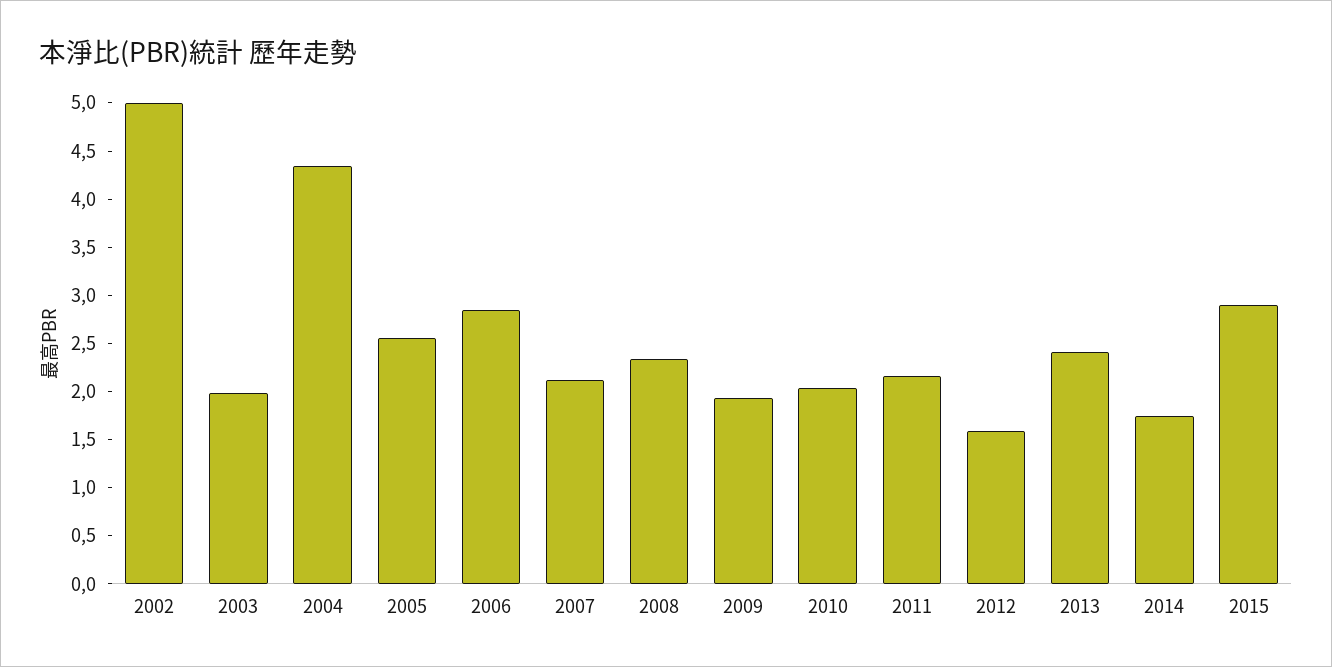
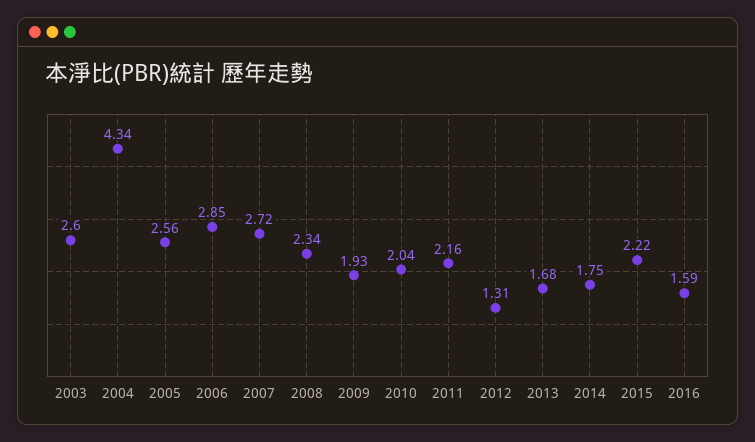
2002: 5 -> none
2003: 2 -> 2.6
2007: 2.1 -> 2.72
2012: 1.6 -> 1.31
2013: 2.4 -> 1.68
2015: 2.9 -> 2.22
2016: none -> 1.59

